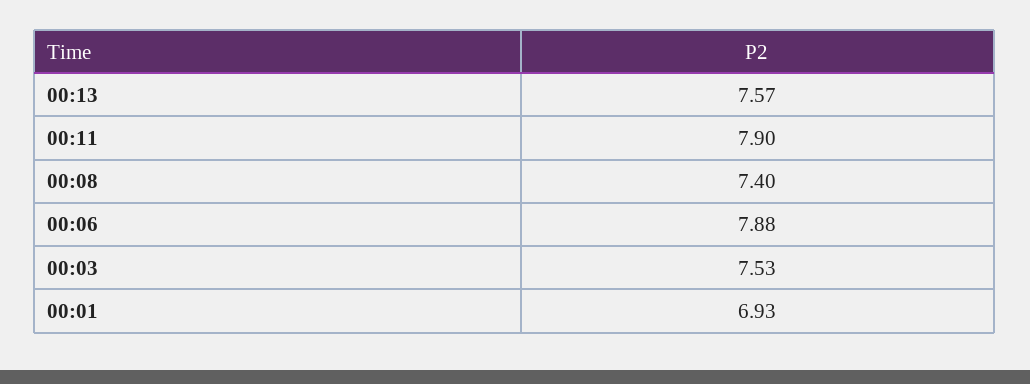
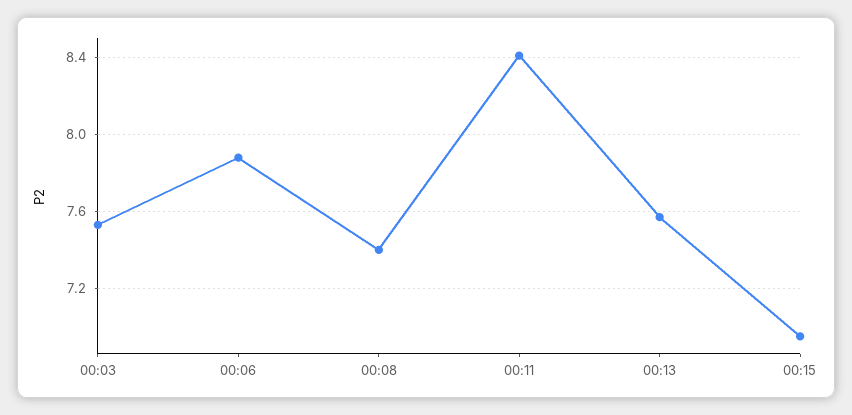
00:11: 7.9 -> 8.4
00:01: 6.93 -> none
00:15: none -> 6.95

